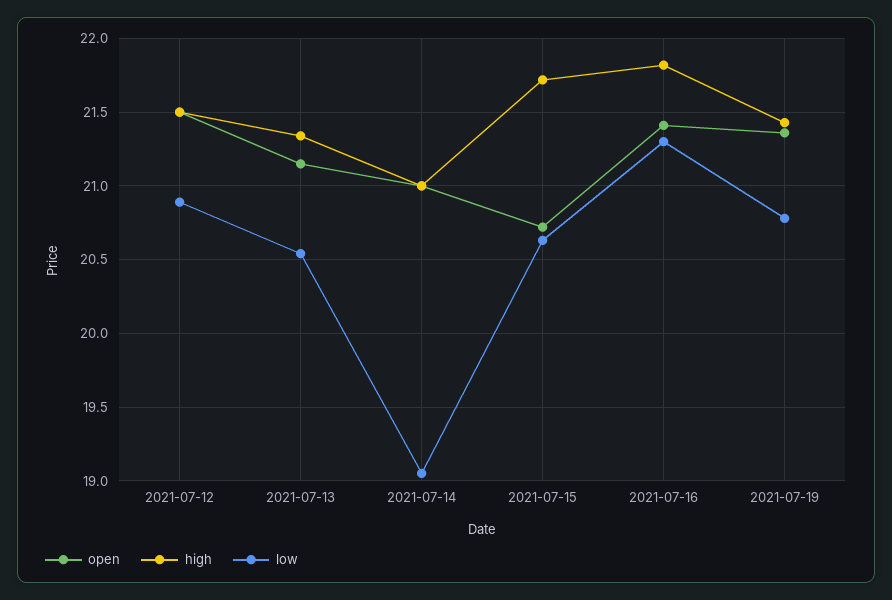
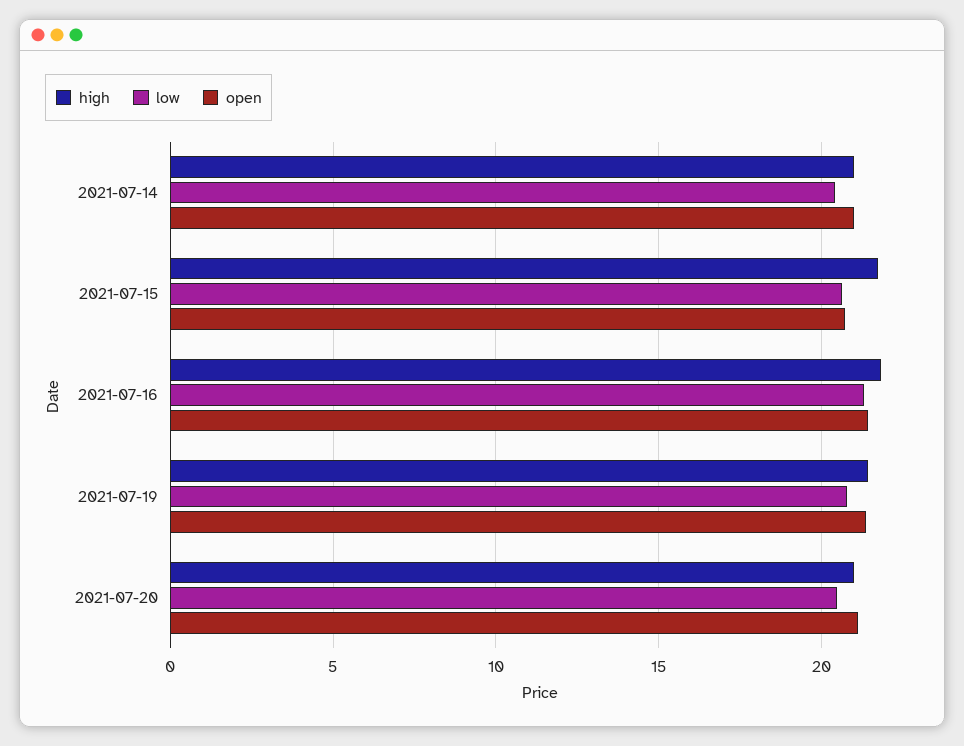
open, 2021-07-12: 21.5 -> none
high, 2021-07-12: 21.5 -> none
low, 2021-07-12: 20.9 -> none
open, 2021-07-13: 21.15 -> none
high, 2021-07-13: 21.35 -> none
low, 2021-07-13: 20.55 -> none
low, 2021-07-14: 19.05 -> 20.5
high, 2021-07-20: none -> 21
low, 2021-07-20: none -> 20.5
open, 2021-07-20: none -> 21

